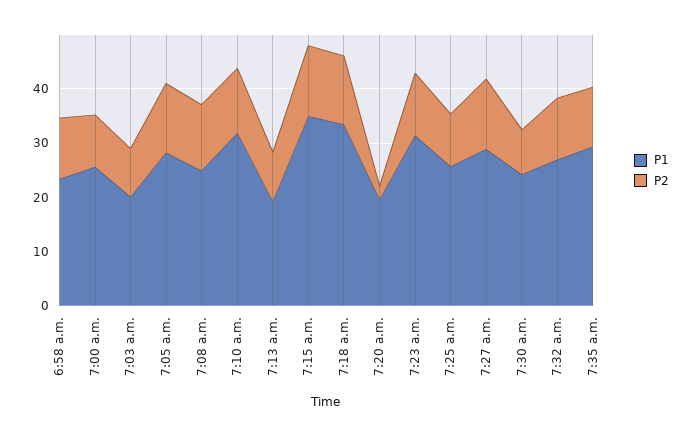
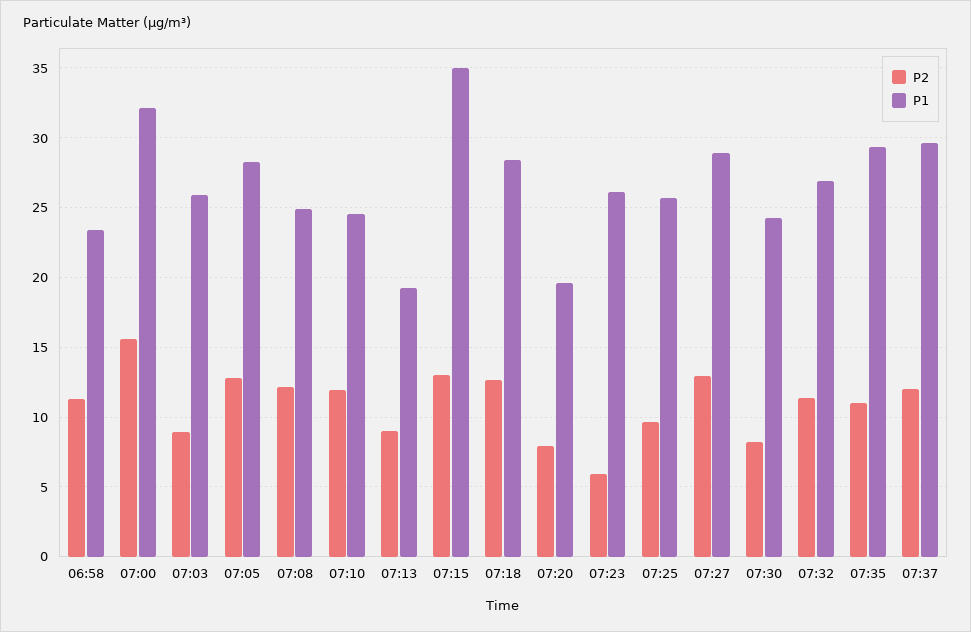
P1, 7:00 a.m.: 26 -> 32
P2, 7:00 a.m.: 10 -> 15.5
P1, 7:03 a.m.: 20 -> 26
P1, 7:10 a.m.: 32 -> 24.5
P1, 7:18 a.m.: 34 -> 28.5
P2, 7:20 a.m.: 2 -> 8
P1, 7:23 a.m.: 32 -> 26
P2, 7:23 a.m.: 12 -> 6
P2, 07:37: none -> 12
P1, 07:37: none -> 29.5

